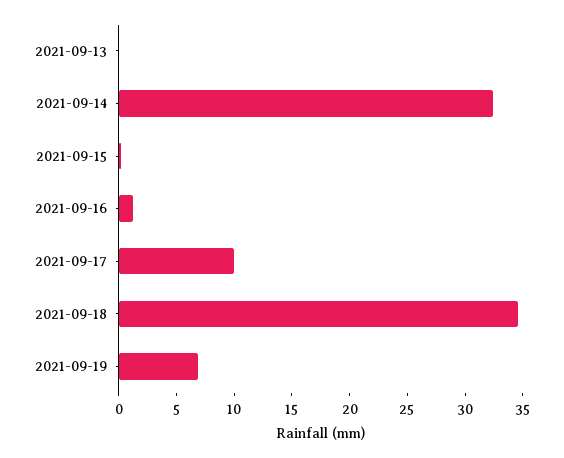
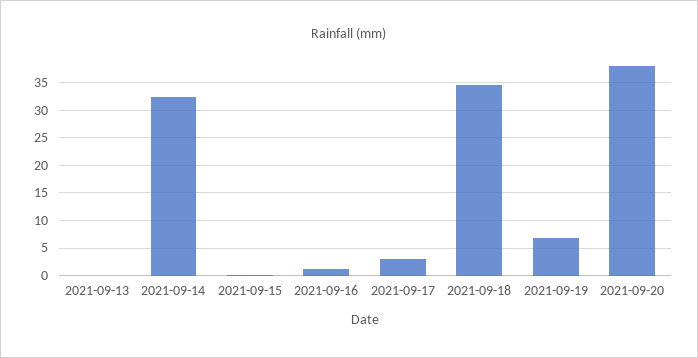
2021-09-17: 10 -> 2.5
2021-09-20: none -> 37.5

